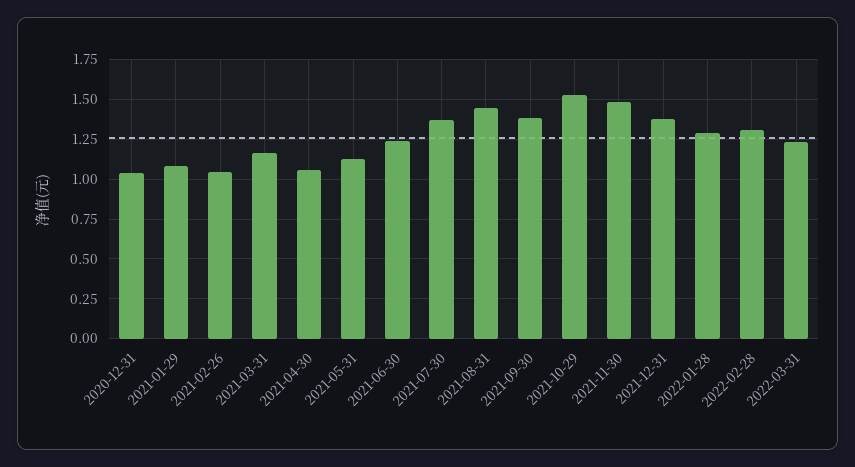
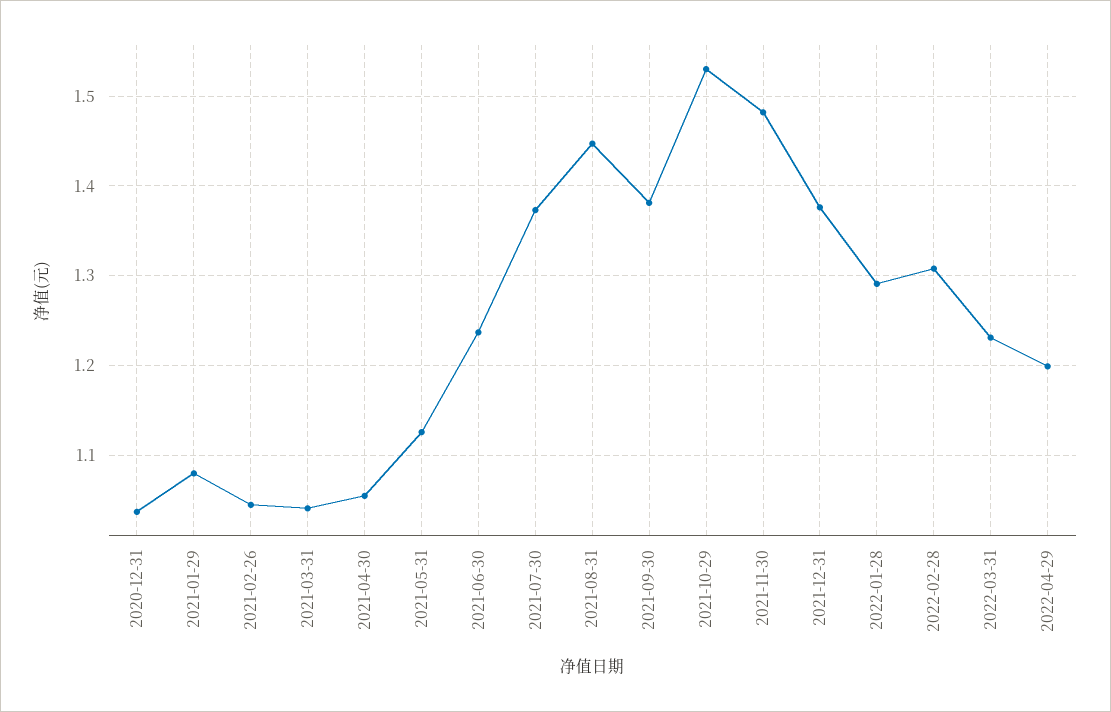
2021-03-31: 1.15 -> 1.04
2022-04-29: none -> 1.2

